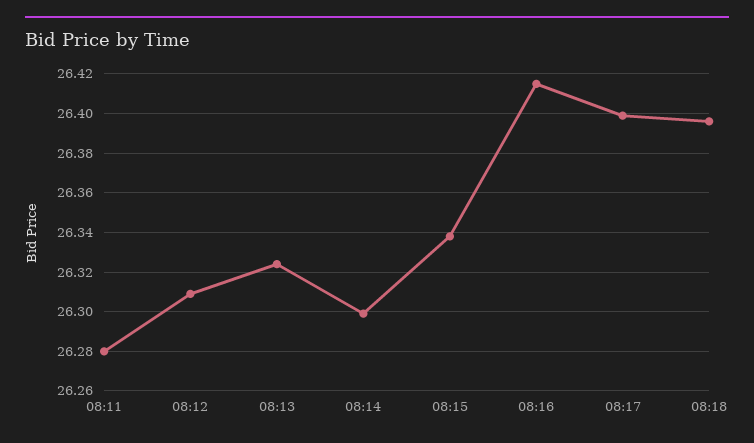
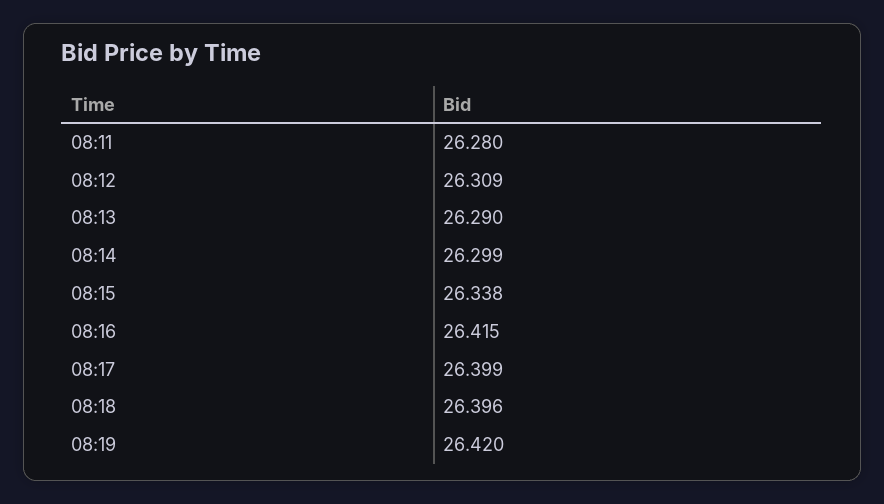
08:13: 26.325 -> 26.29
08:19: none -> 26.42

